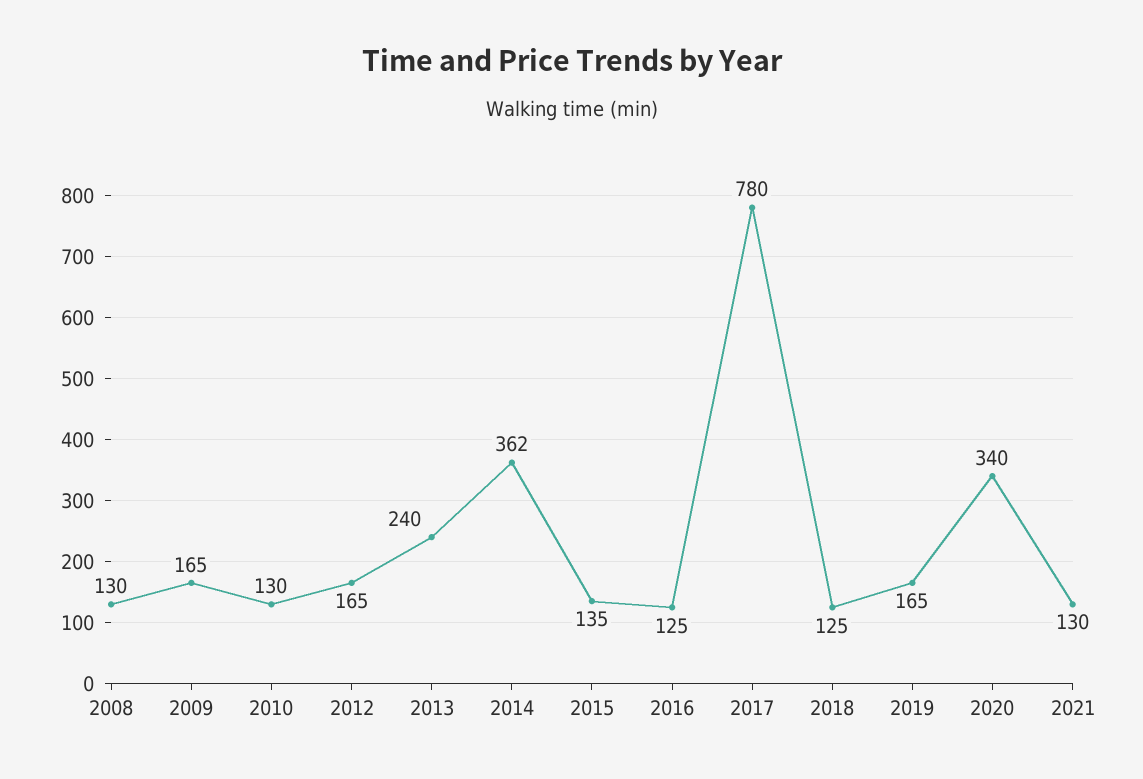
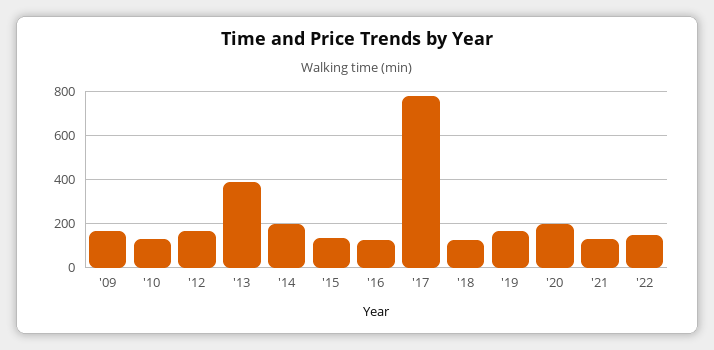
2008: 130 -> none
2013: 240 -> 400
2014: 362 -> 200
2020: 340 -> 200
'22: none -> 150

